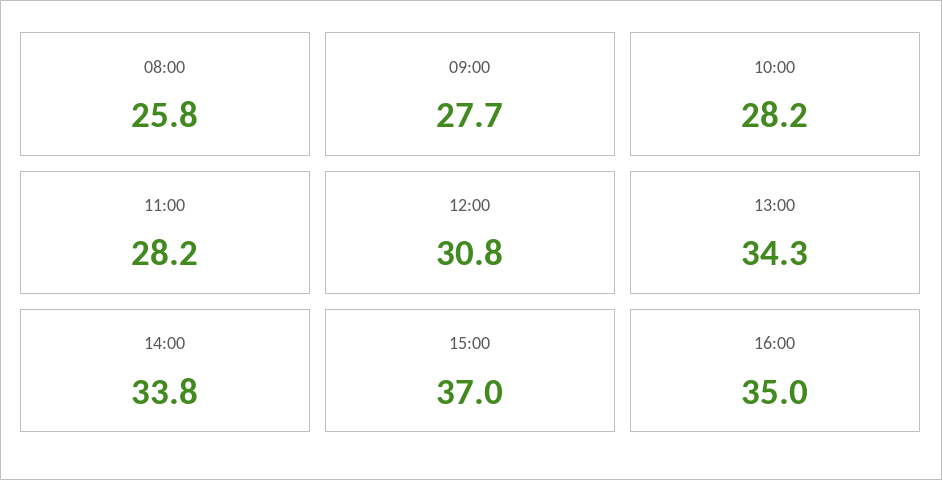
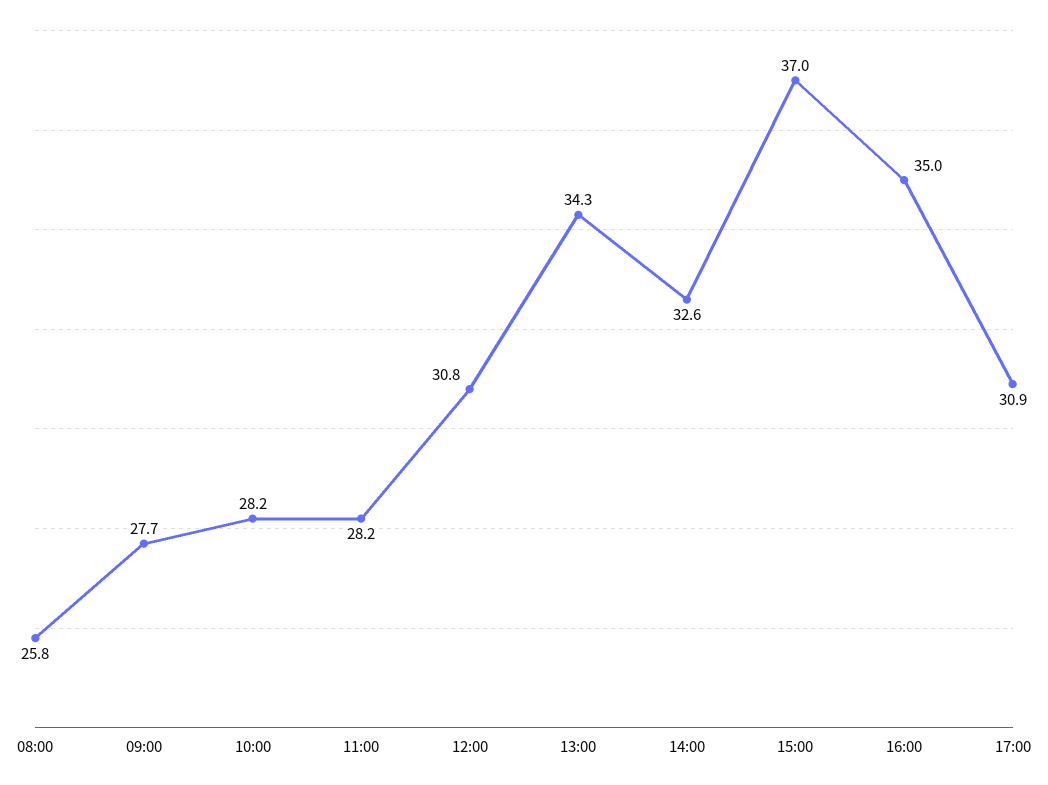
14:00: 33.8 -> 32.6
17:00: none -> 30.9

